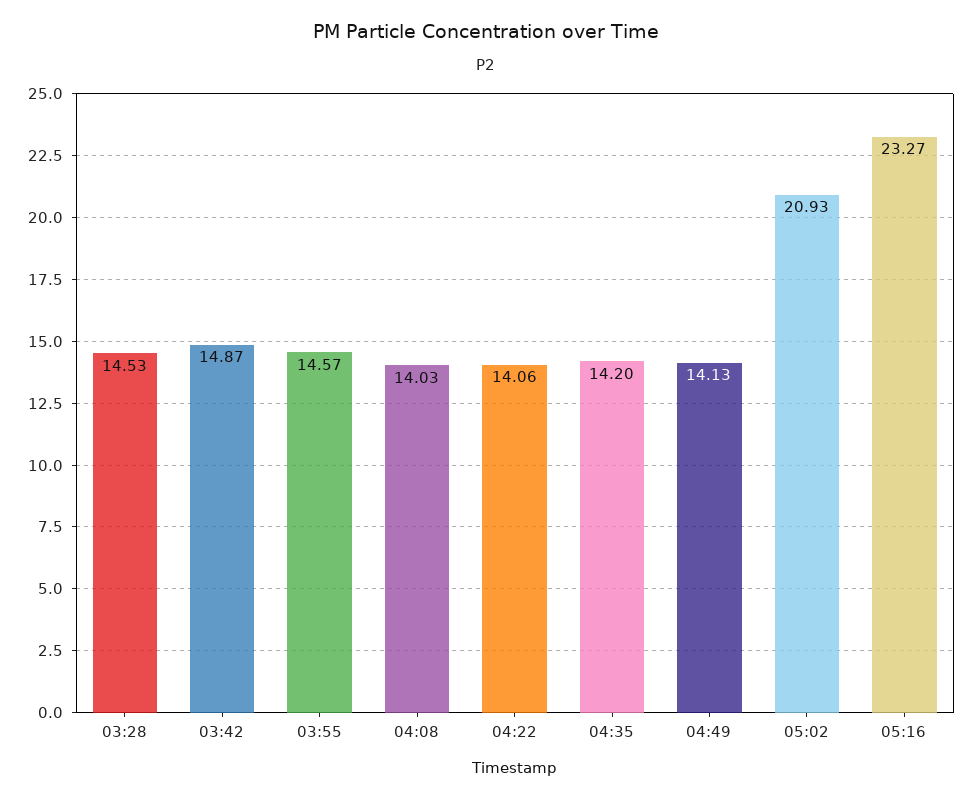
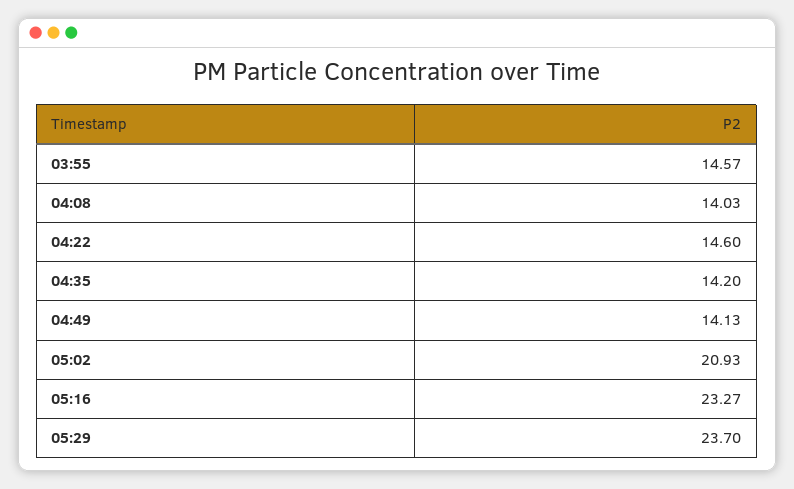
03:28: 14.53 -> none
03:42: 14.87 -> none
04:22: 14.06 -> 14.6
05:29: none -> 23.7

